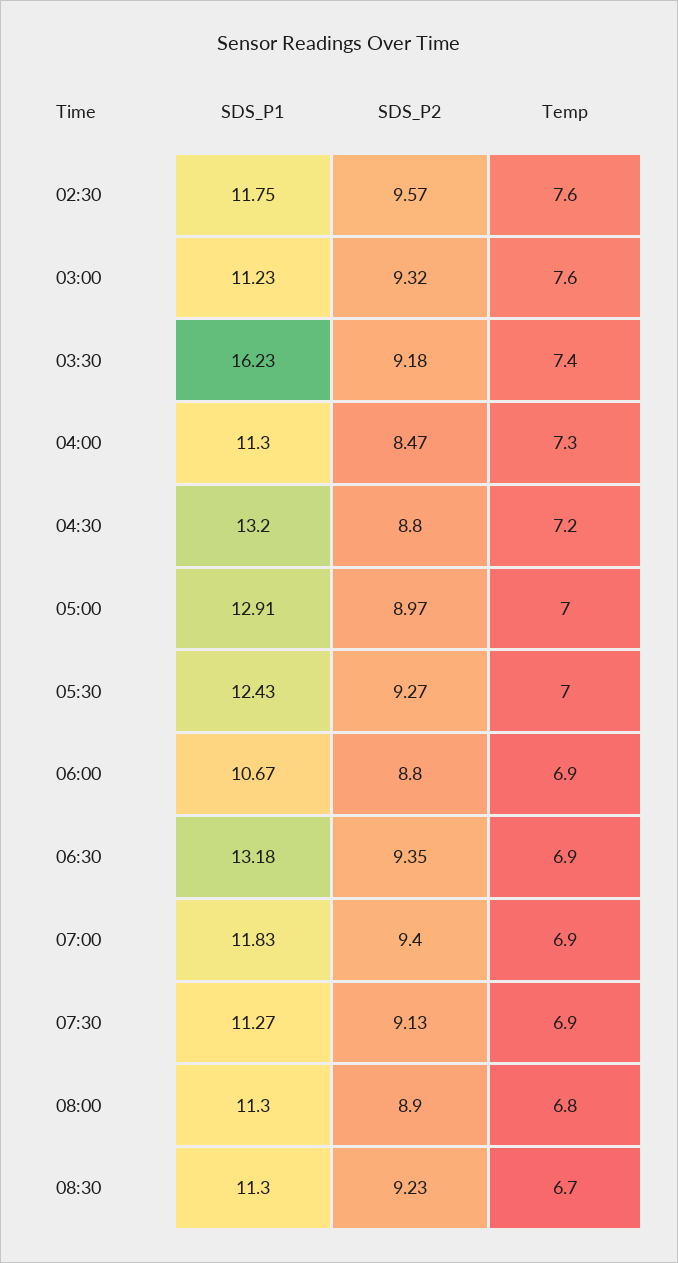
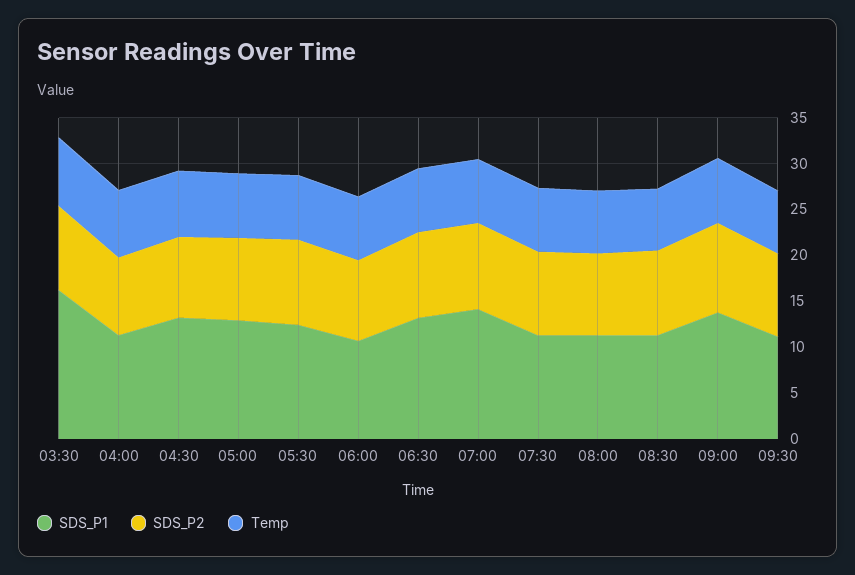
SDS_P1, 02:30: 11.75 -> none
SDS_P2, 02:30: 9.57 -> none
Temp, 02:30: 7.6 -> none
SDS_P1, 03:00: 11.23 -> none
SDS_P2, 03:00: 9.32 -> none
Temp, 03:00: 7.6 -> none
SDS_P1, 07:00: 11.83 -> 14
SDS_P1, 09:00: none -> 14
SDS_P2, 09:00: none -> 10
Temp, 09:00: none -> 7
SDS_P1, 09:30: none -> 11
SDS_P2, 09:30: none -> 9
Temp, 09:30: none -> 7

